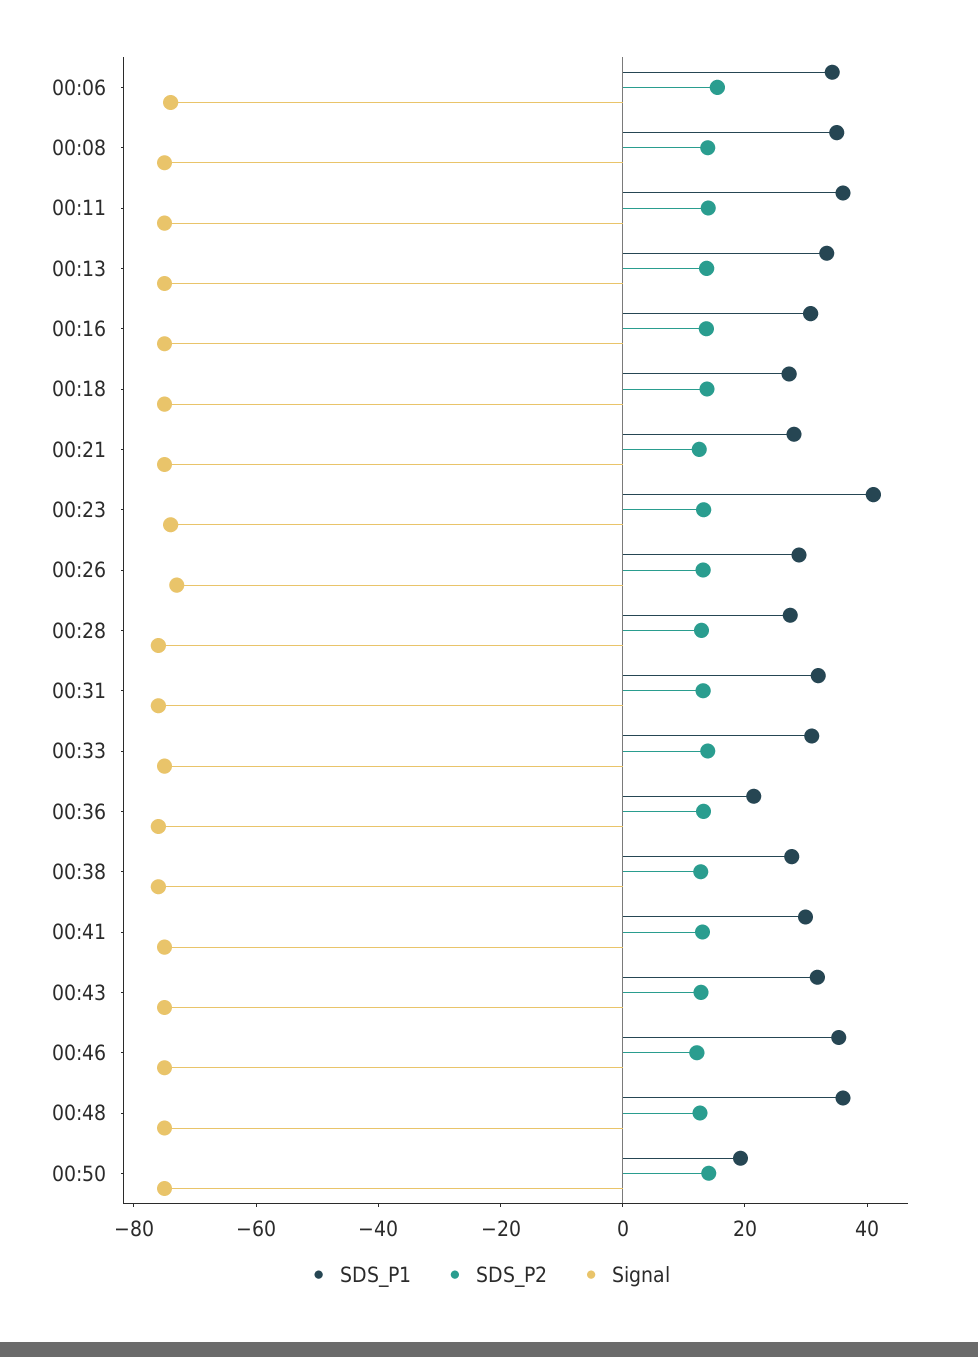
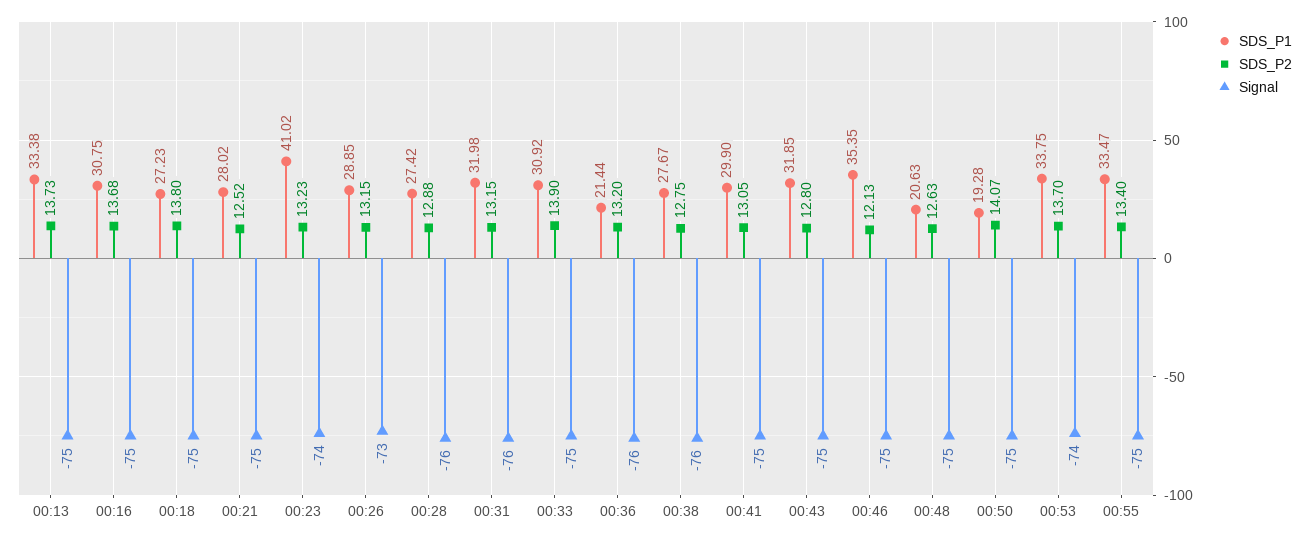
SDS_P1, 00:06: 35 -> none
SDS_P2, 00:06: 15 -> none
Signal, 00:06: -75 -> none
SDS_P1, 00:08: 35 -> none
SDS_P2, 00:08: 15 -> none
Signal, 00:08: -75 -> none
SDS_P1, 00:11: 35 -> none
SDS_P2, 00:11: 15 -> none
Signal, 00:11: -75 -> none
SDS_P1, 00:48: 35 -> 20.63
SDS_P1, 00:53: none -> 33.75
SDS_P2, 00:53: none -> 13.7
Signal, 00:53: none -> -74
SDS_P1, 00:55: none -> 33.47
SDS_P2, 00:55: none -> 13.4
Signal, 00:55: none -> -75

